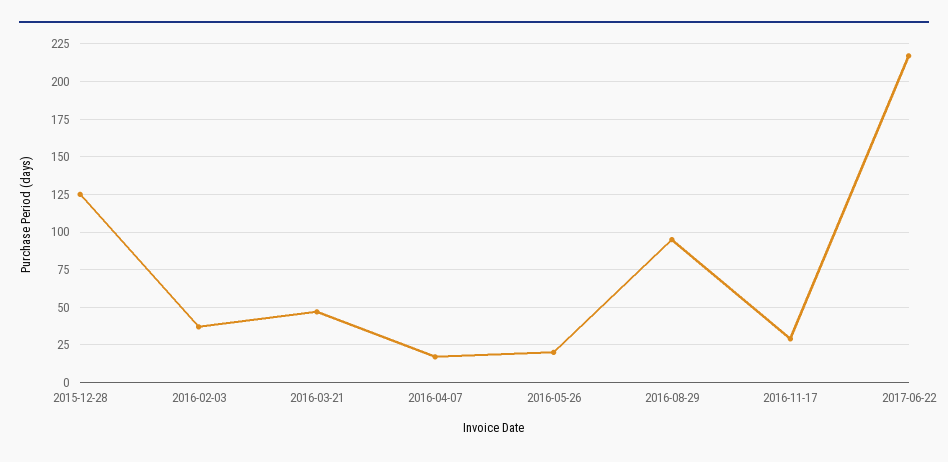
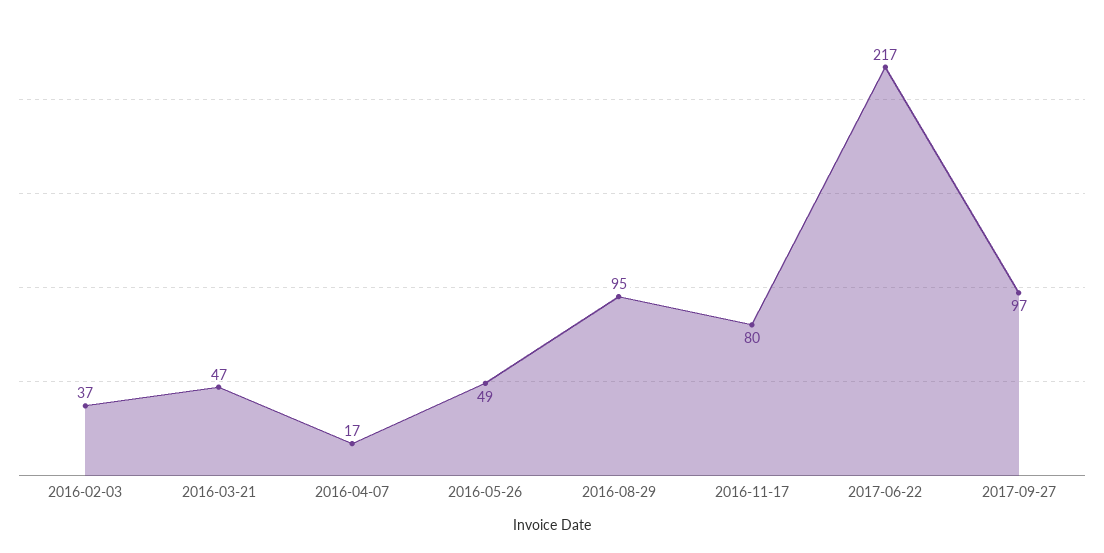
2015-12-28: 125 -> none
2016-05-26: 20 -> 49
2016-11-17: 30 -> 80
2017-09-27: none -> 97

